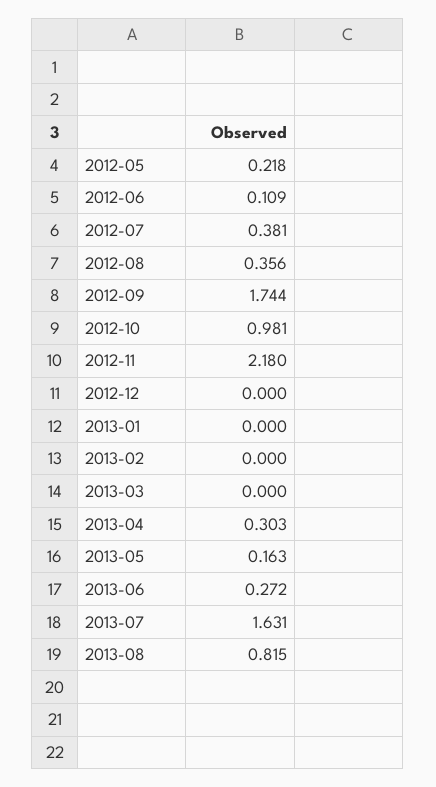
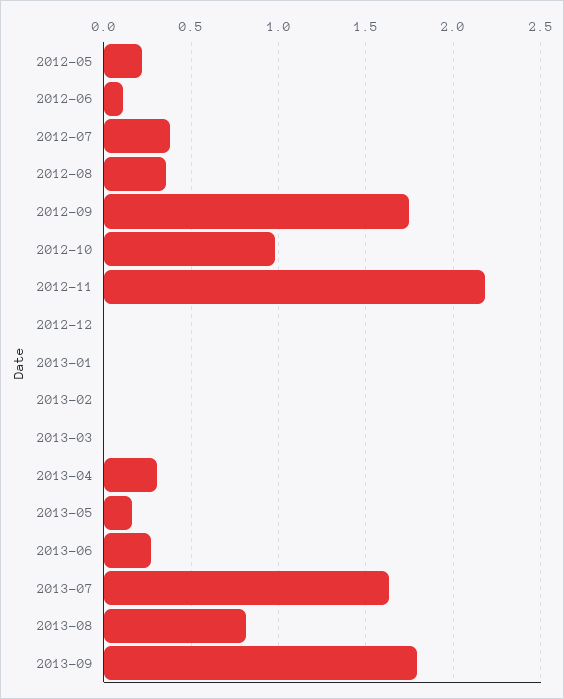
2013-09: none -> 1.8

